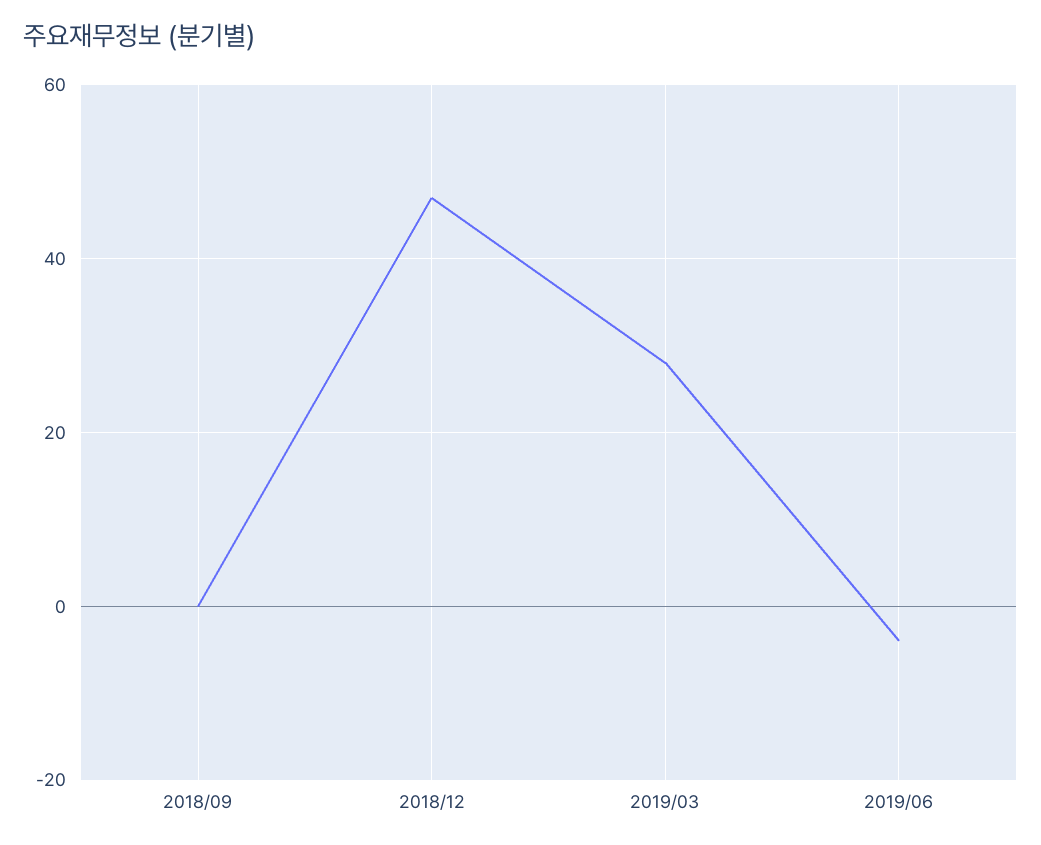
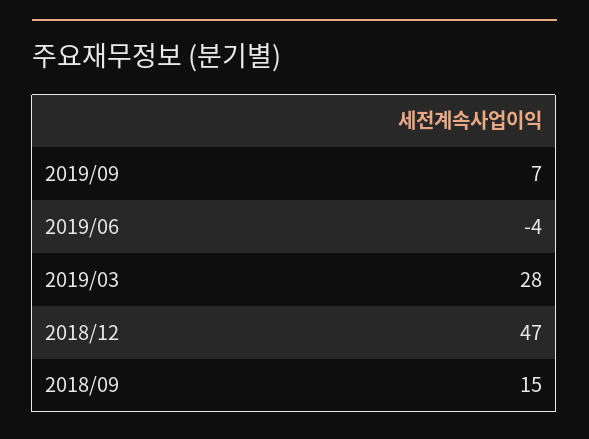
2018/09: 0 -> 15
2019/09: none -> 7

